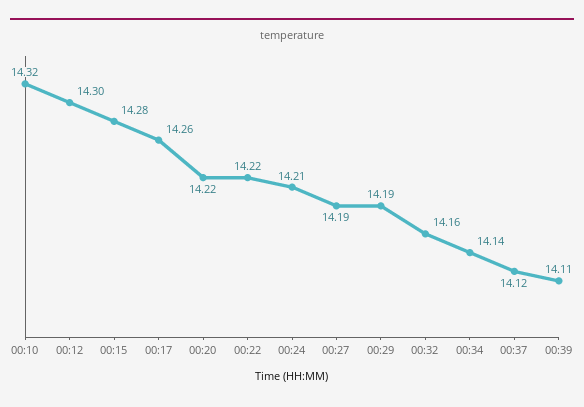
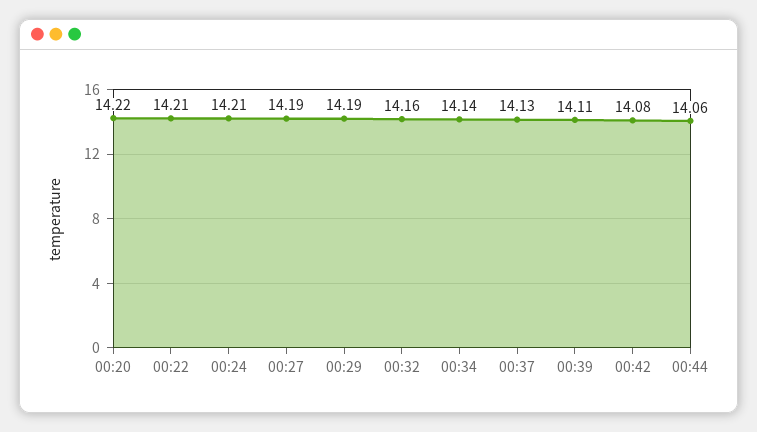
00:10: 14.32 -> none
00:12: 14.3 -> none
00:15: 14.28 -> none
00:17: 14.26 -> none
00:22: 14.22 -> 14.21
00:37: 14.12 -> 14.13
00:42: none -> 14.08
00:44: none -> 14.06

